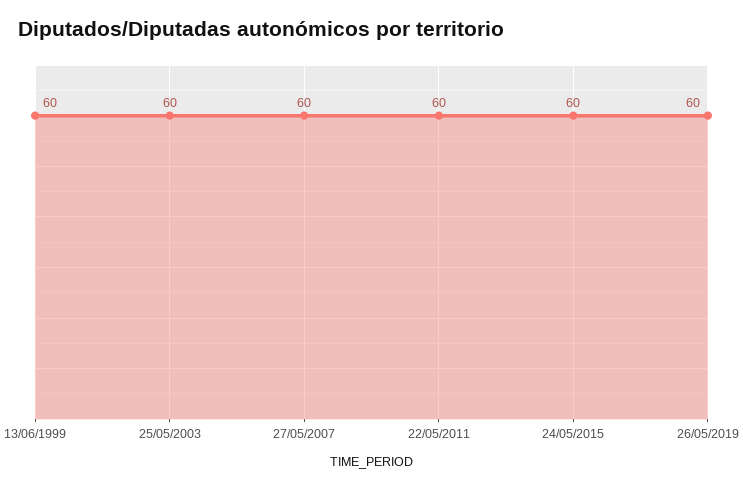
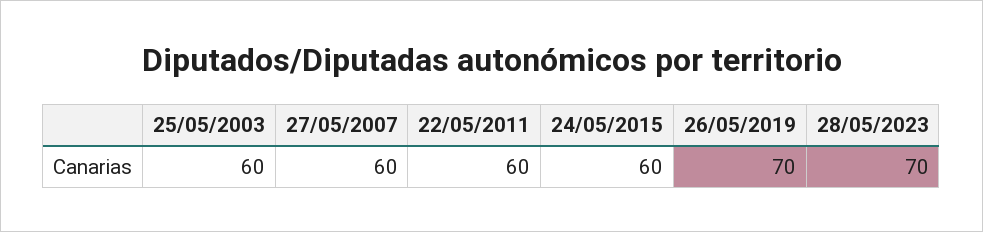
13/06/1999: 60 -> none
26/05/2019: 60 -> 70
28/05/2023: none -> 70

